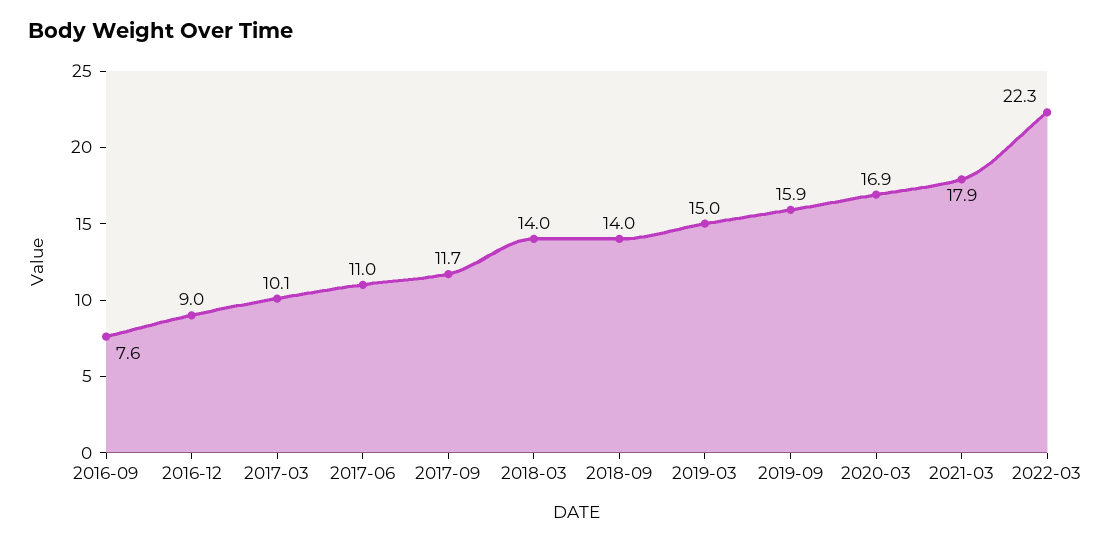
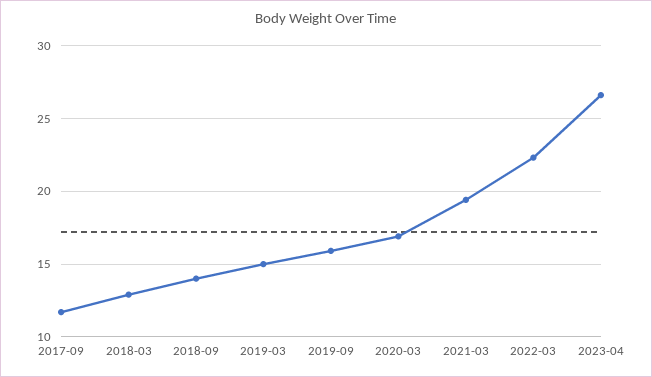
2016-09: 7.6 -> none
2016-12: 9 -> none
2017-03: 10.1 -> none
2017-06: 11 -> none
2018-03: 14 -> 13
2021-03: 17.9 -> 19.5
2023-04: none -> 26.5

